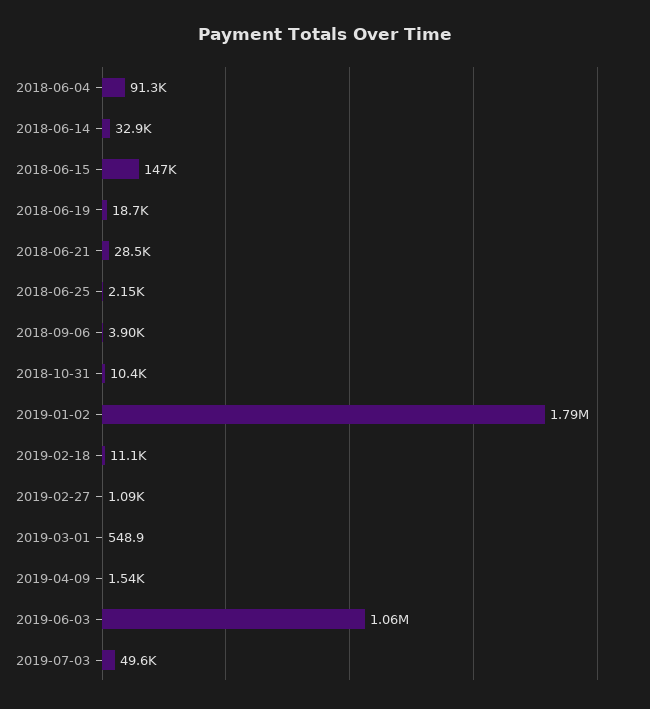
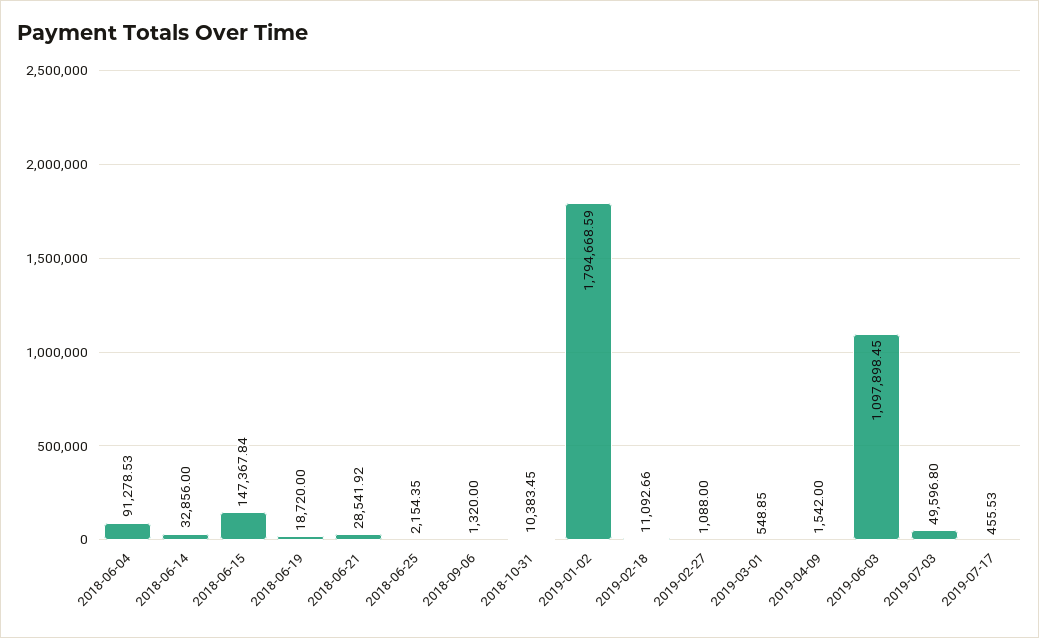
2018-09-06: 3900 -> 1320
2019-06-03: 1060000 -> 1097898.45
2019-07-17: none -> 455.53

